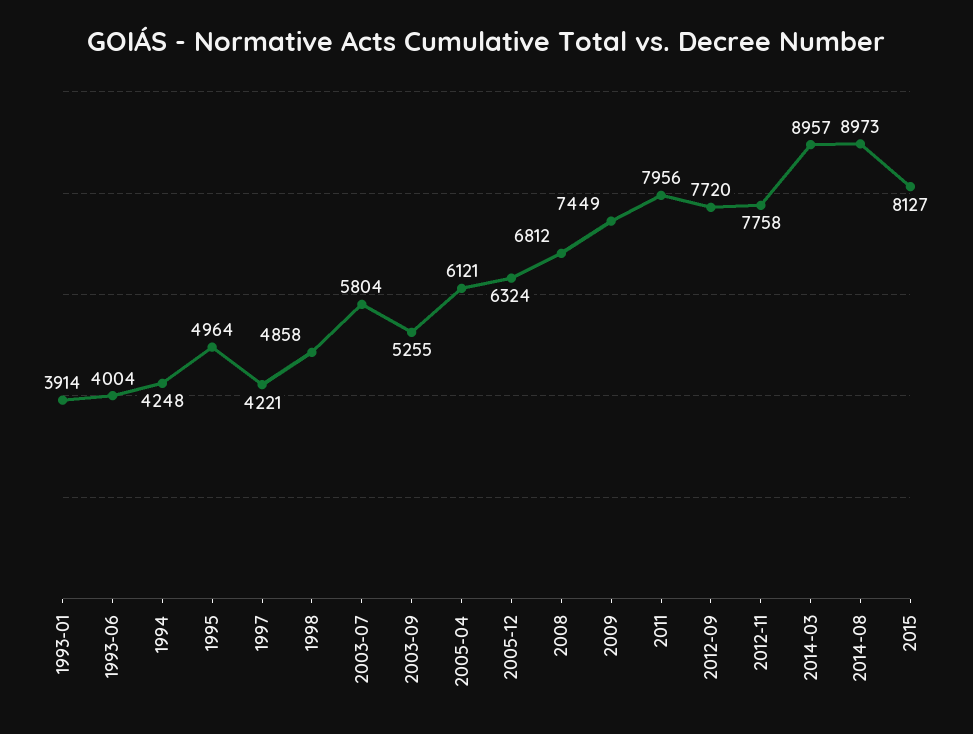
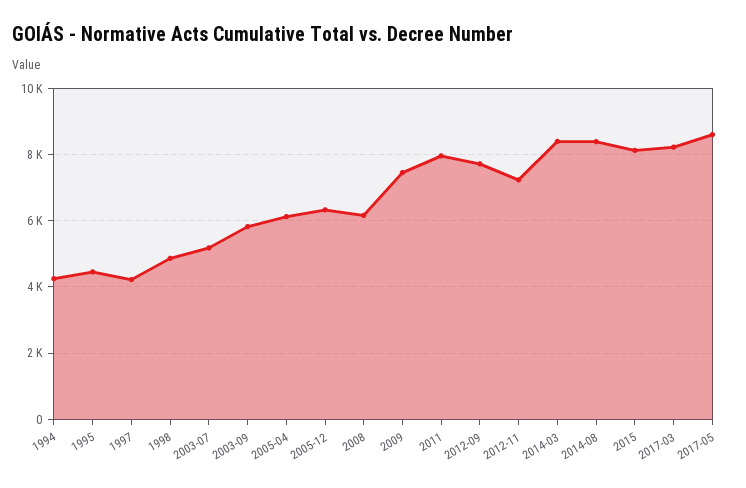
1993-01: 3914 -> none
1993-06: 4004 -> none
1995: 4964 -> 4400
2003-07: 5804 -> 5200
2003-09: 5255 -> 5800
2008: 6812 -> 6200
2012-11: 7758 -> 7200
2014-03: 8957 -> 8400
2014-08: 8973 -> 8400
2017-03: none -> 8200
2017-05: none -> 8600

